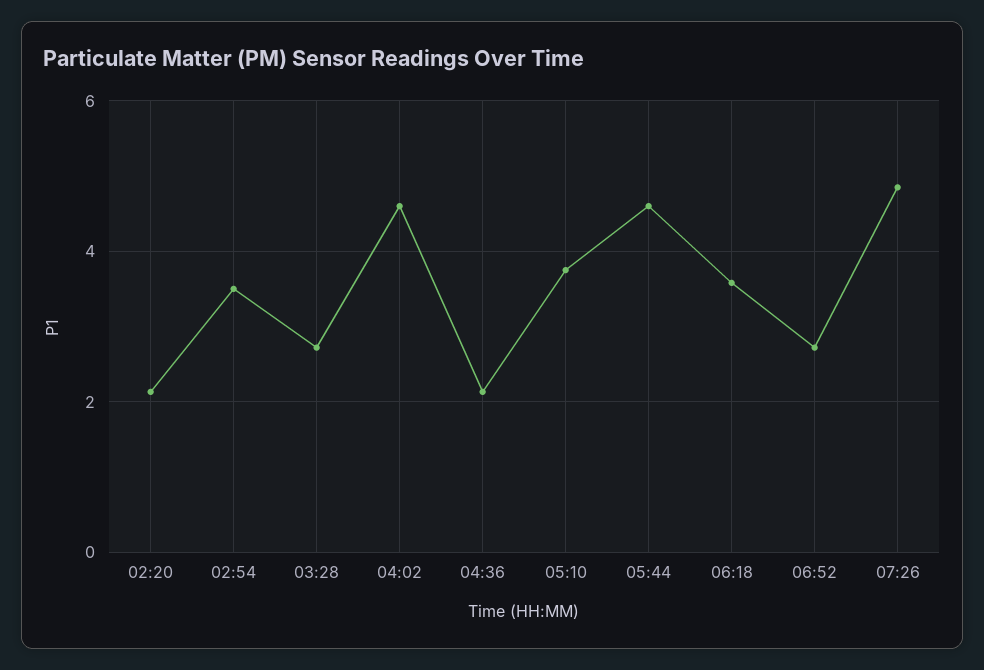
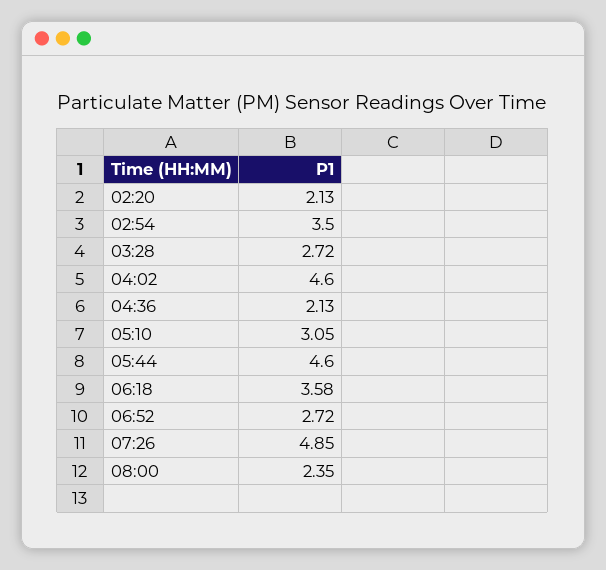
05:10: 3.8 -> 3.05
08:00: none -> 2.35

